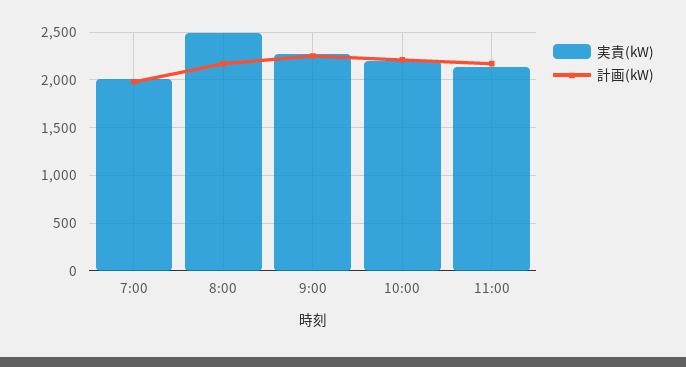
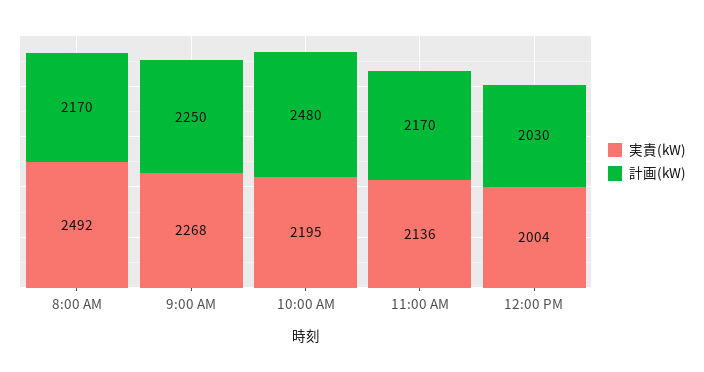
実責(kW), 7:00: 2000 -> none
計画(kW), 7:00: 2000 -> none
計画(kW), 10:00: 2200 -> 2480
実責(kW), 12:00 PM: none -> 2004
計画(kW), 12:00 PM: none -> 2030

